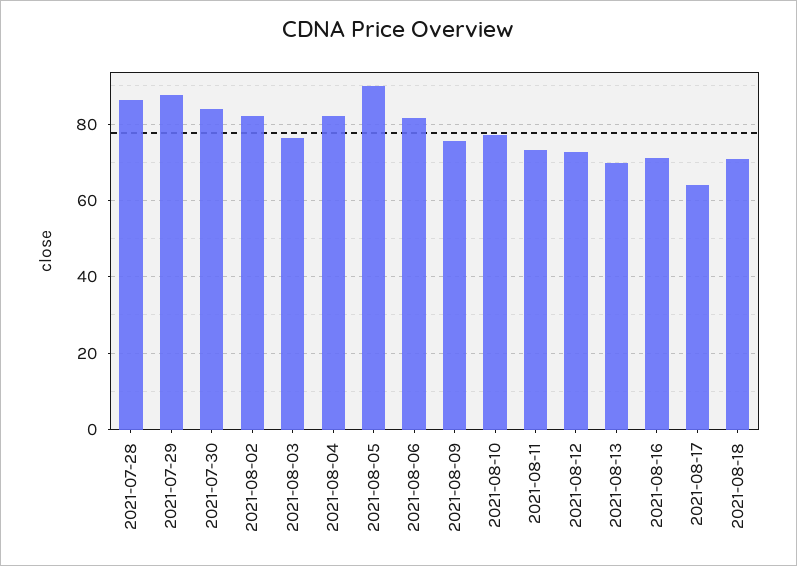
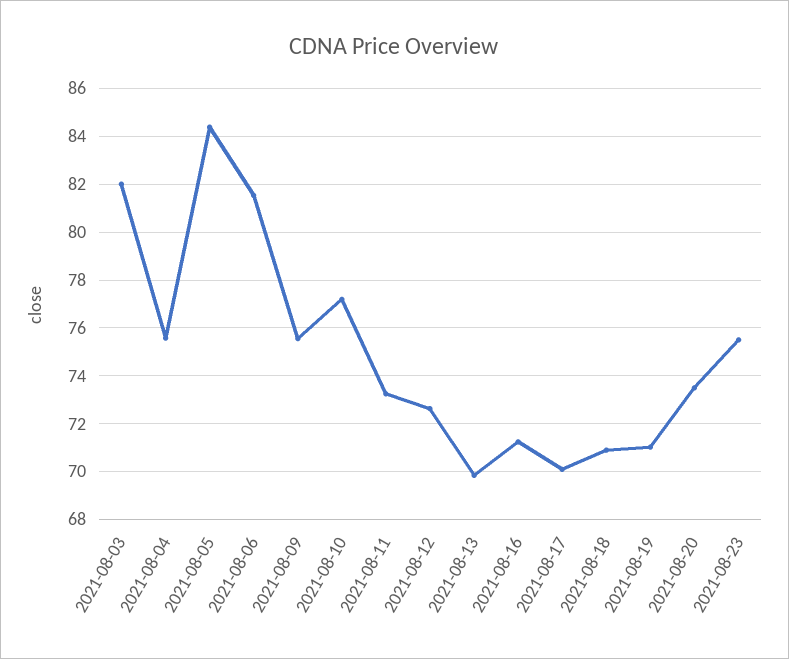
2021-07-28: 86 -> none
2021-07-29: 88 -> none
2021-07-30: 84 -> none
2021-08-02: 82 -> none
2021-08-03: 76 -> 82
2021-08-04: 82 -> 75.5
2021-08-05: 90 -> 84.5
2021-08-17: 64 -> 70
2021-08-19: none -> 71
2021-08-20: none -> 73.5
2021-08-23: none -> 75.5

